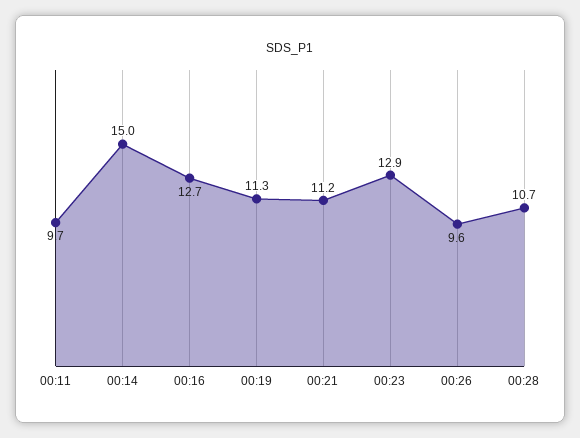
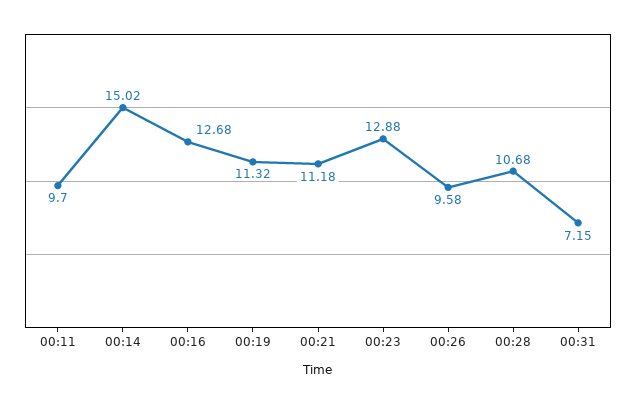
00:31: none -> 7.15

